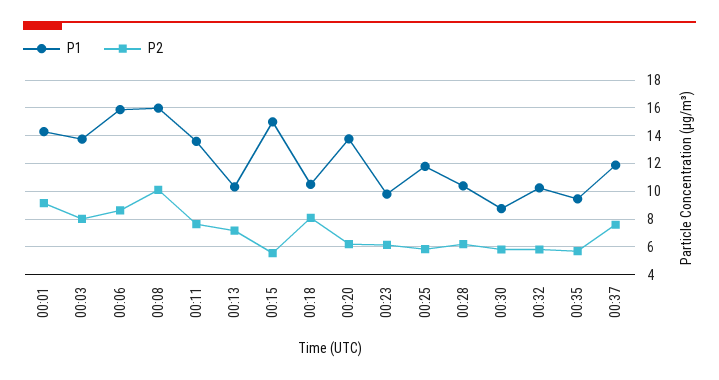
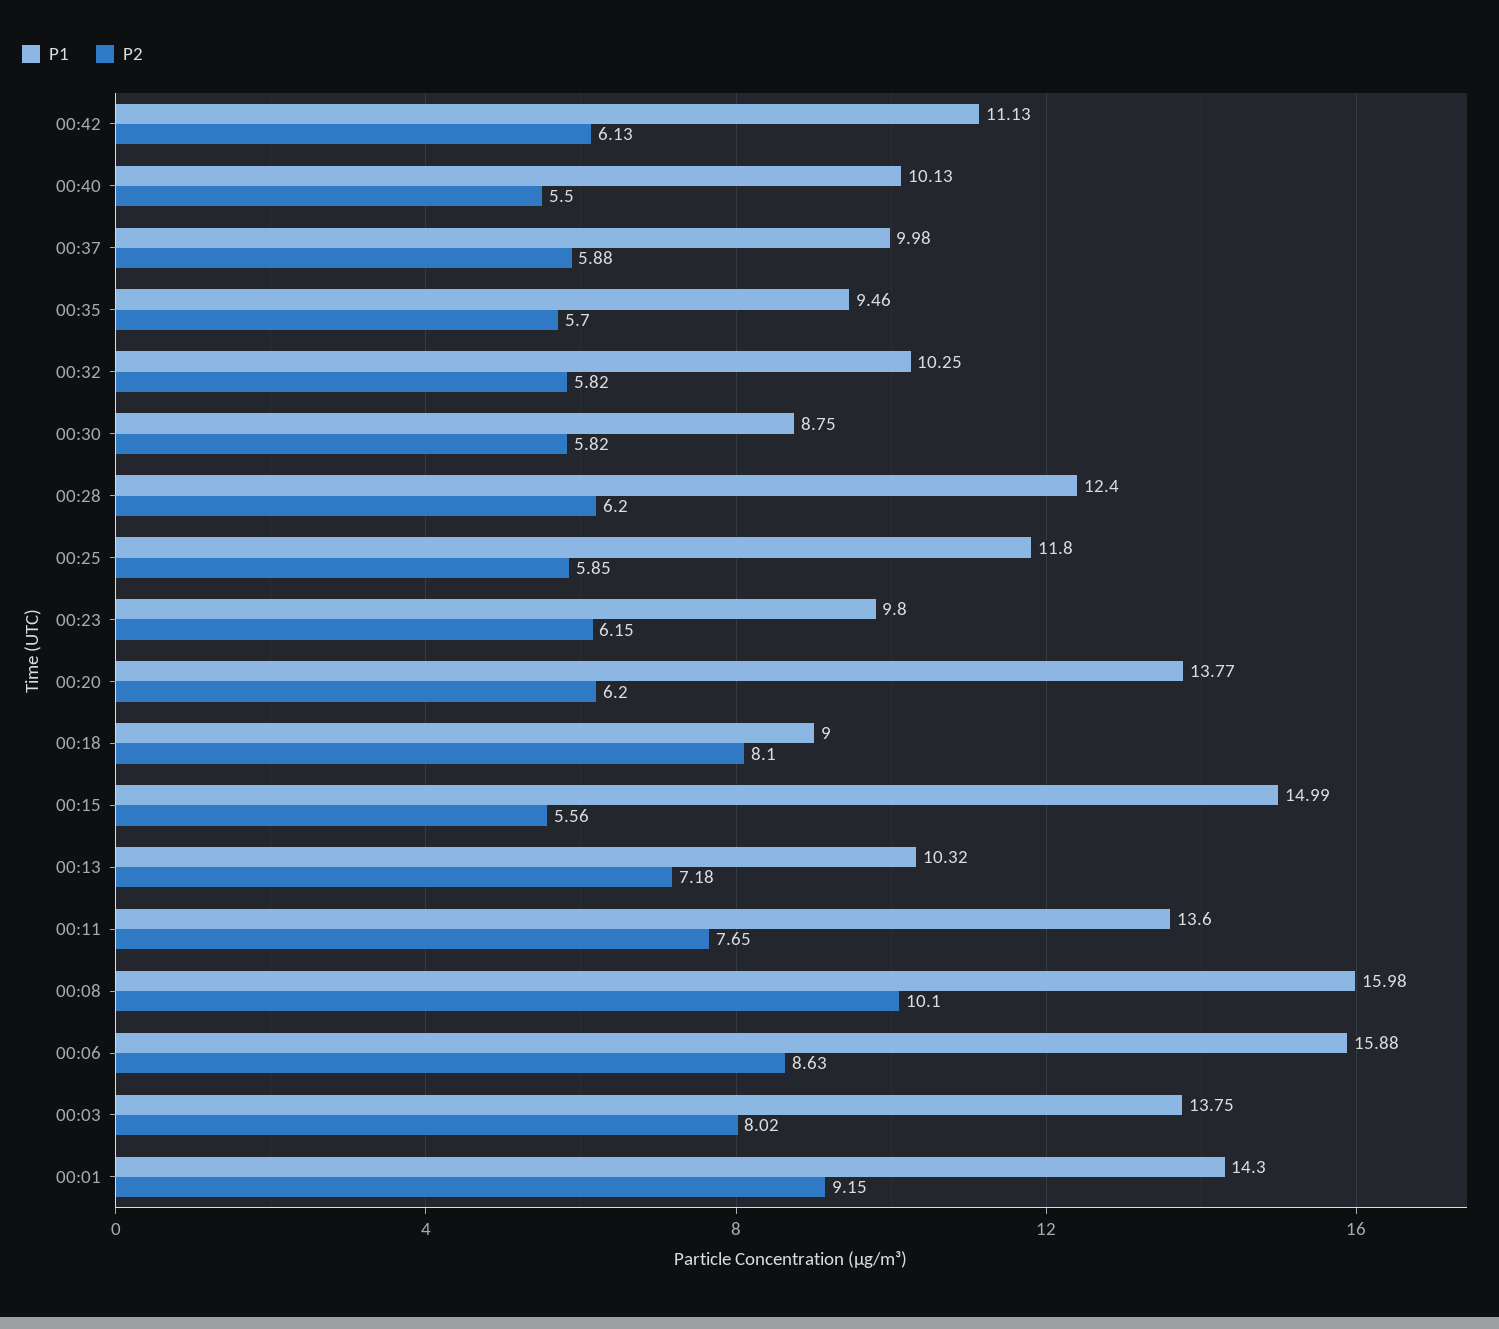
P1, 00:18: 10.5 -> 9
P1, 00:28: 10.5 -> 12.4
P1, 00:37: 12 -> 9.98
P2, 00:37: 7.5 -> 5.88
P1, 00:42: none -> 11.13
P2, 00:42: none -> 6.13
P1, 00:40: none -> 10.13
P2, 00:40: none -> 5.5

